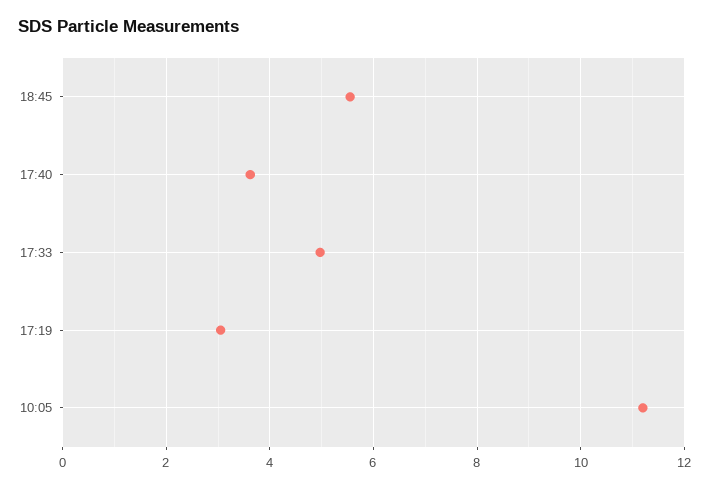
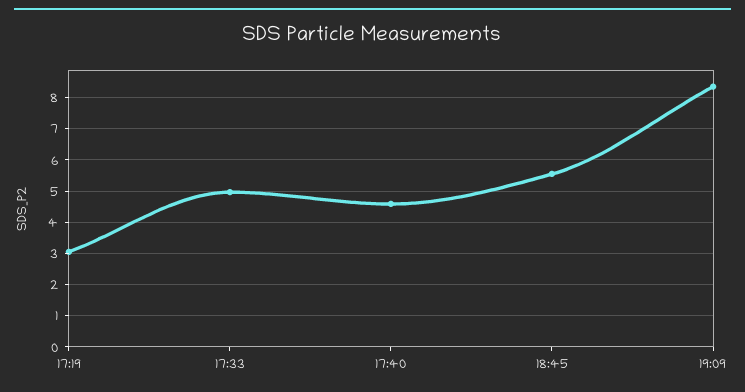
17:40: 3.6 -> 4.6
10:05: 11.2 -> none
19:09: none -> 8.4

